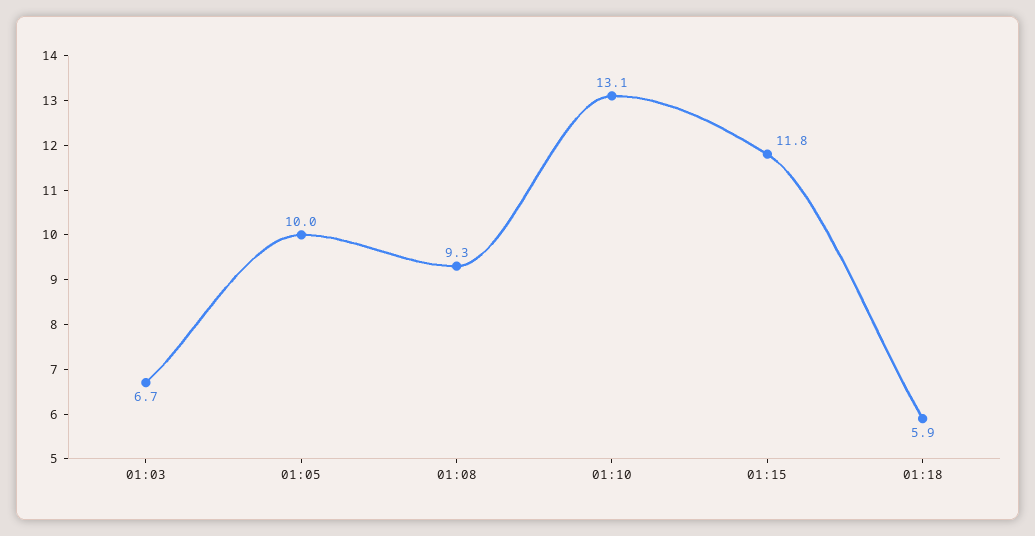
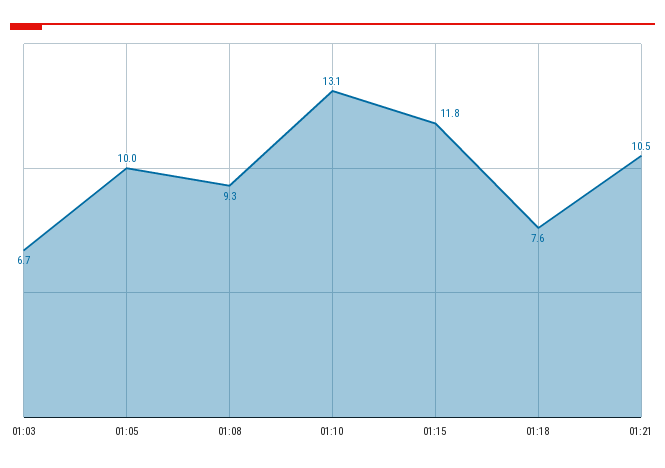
01:18: 5.9 -> 7.6
01:21: none -> 10.5

